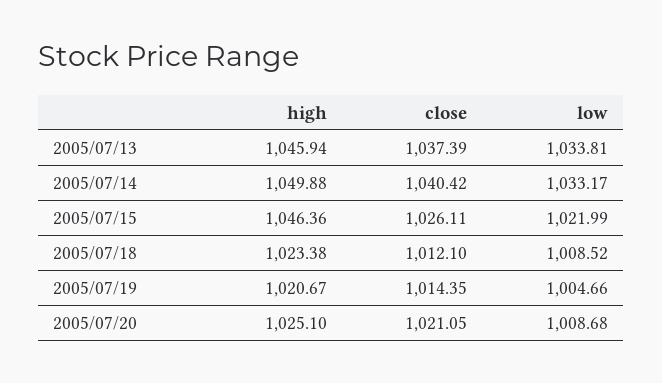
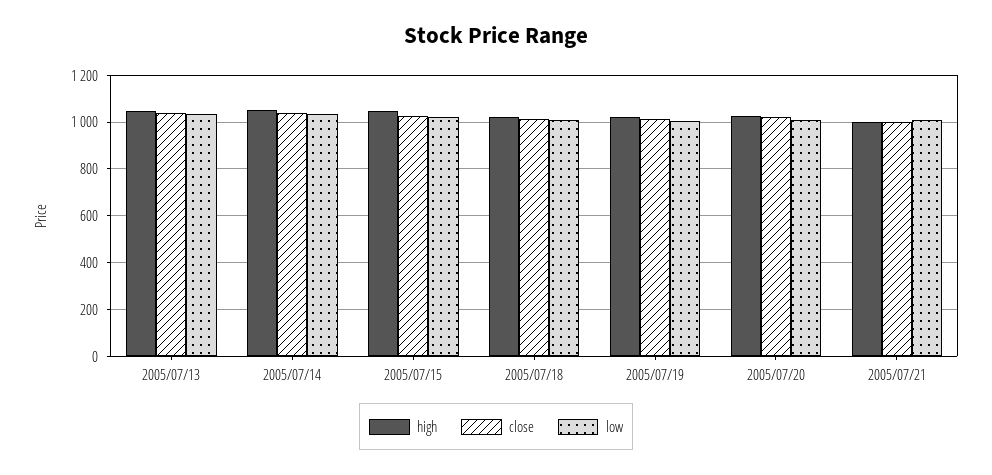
high, 2005/07/21: none -> 1000
close, 2005/07/21: none -> 1000
low, 2005/07/21: none -> 1000

